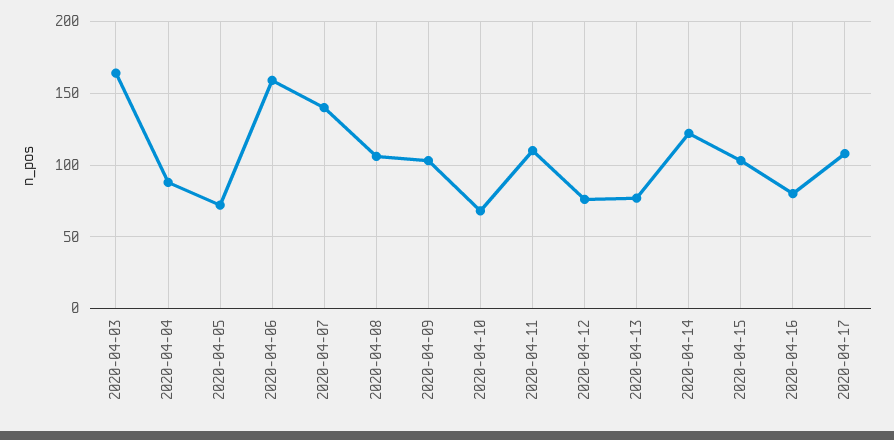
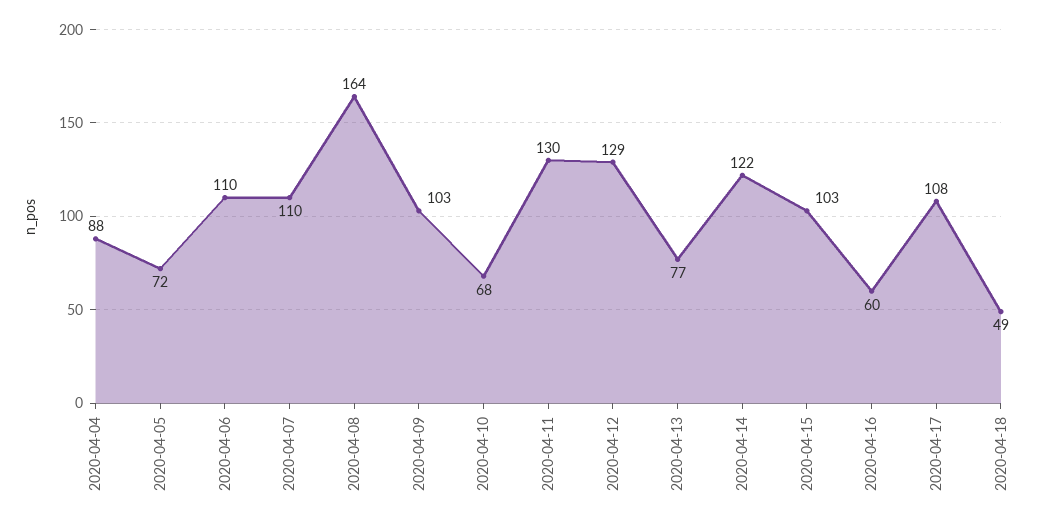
2020-04-03: 165 -> none
2020-04-06: 160 -> 110
2020-04-07: 140 -> 110
2020-04-08: 105 -> 164
2020-04-11: 110 -> 130
2020-04-12: 75 -> 129
2020-04-16: 80 -> 60
2020-04-18: none -> 49

